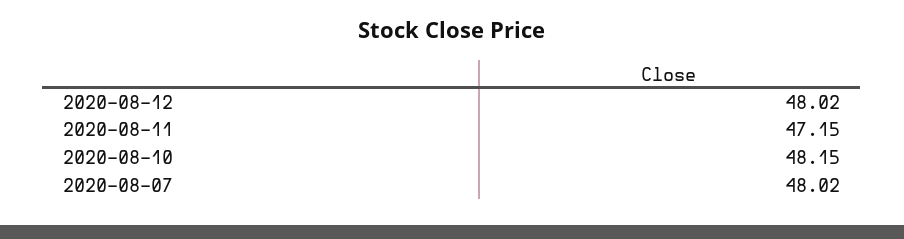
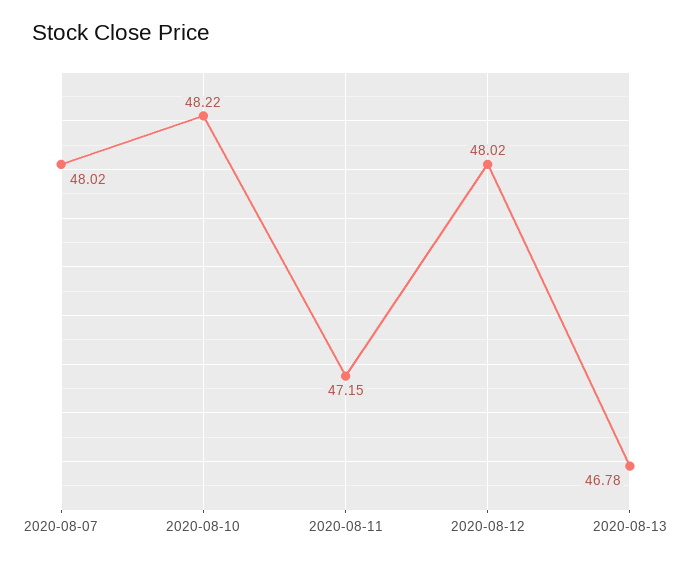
2020-08-10: 48.15 -> 48.22
2020-08-13: none -> 46.78

